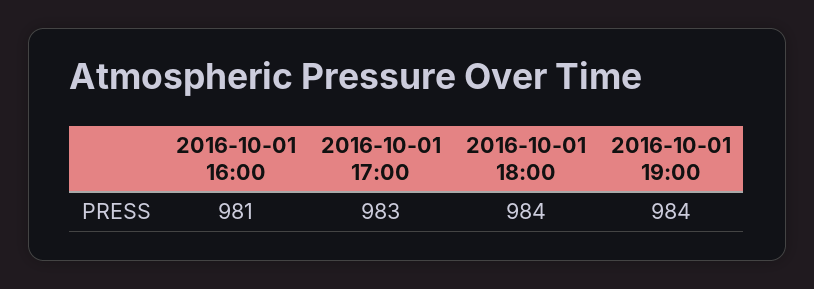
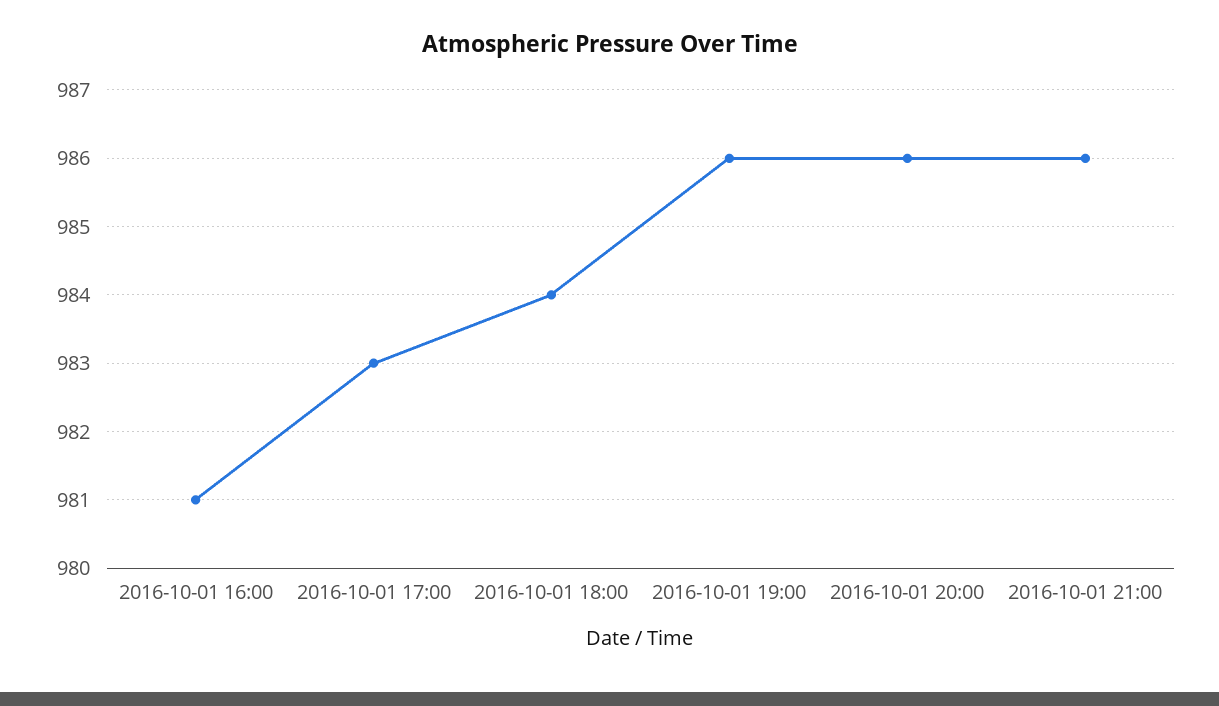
2016-10-01 19:00: 984 -> 986
2016-10-01 20:00: none -> 986
2016-10-01 21:00: none -> 986

